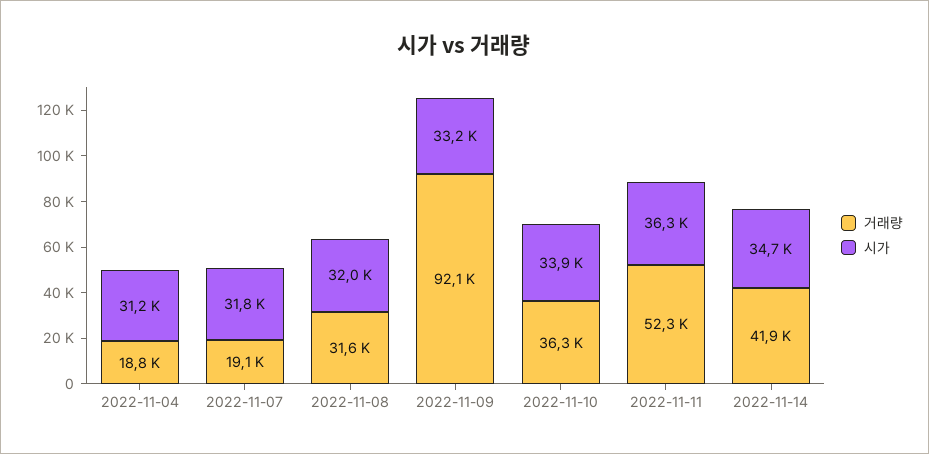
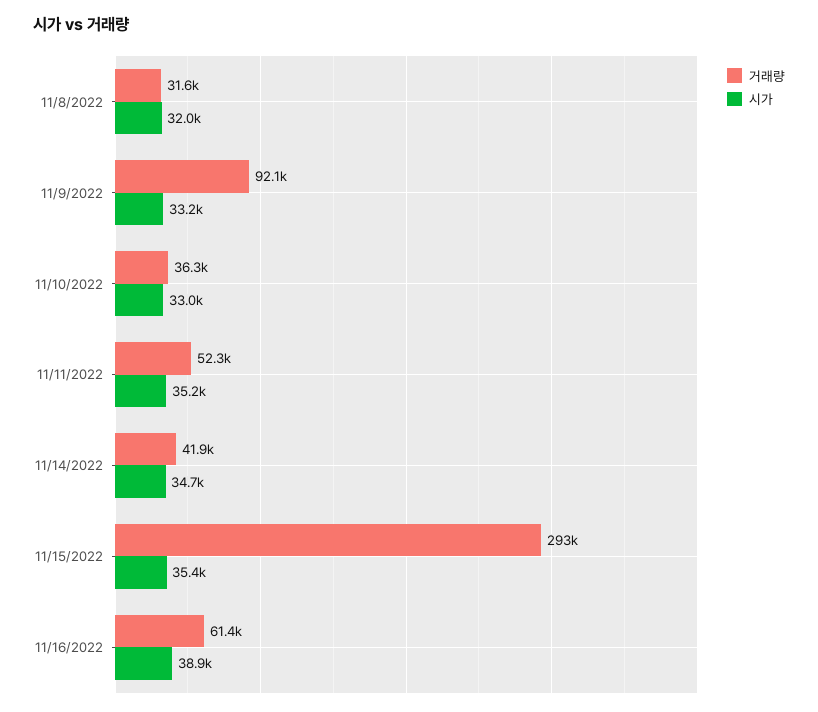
거래량, 2022-11-04: 18800 -> none
시가, 2022-11-04: 31200 -> none
거래량, 2022-11-07: 19100 -> none
시가, 2022-11-07: 31800 -> none
시가, 2022-11-10: 33900 -> 33000
시가, 2022-11-11: 36300 -> 35200
거래량, 11/15/2022: none -> 293000
시가, 11/15/2022: none -> 35400
거래량, 11/16/2022: none -> 61400
시가, 11/16/2022: none -> 38900

